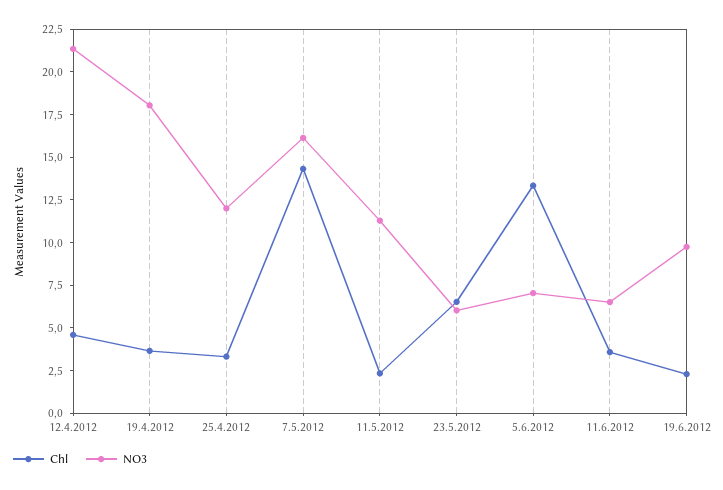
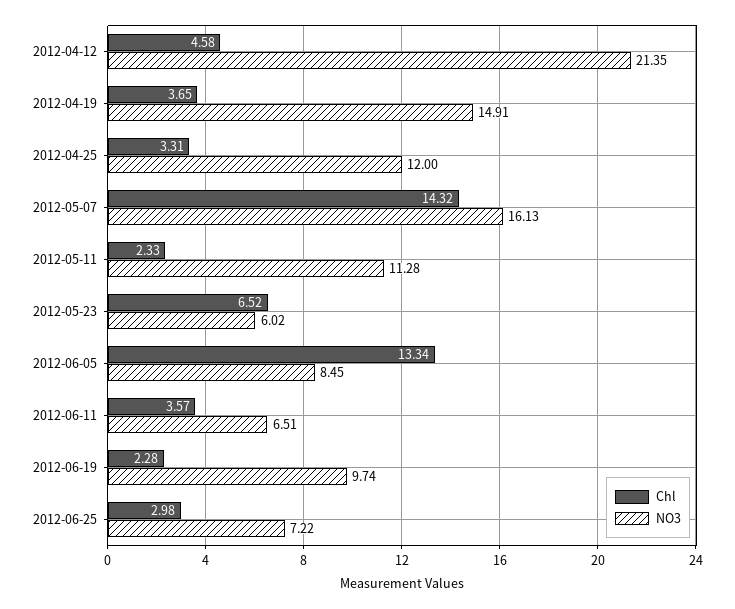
NO3, 19.4.2012: 18 -> 14.91
NO3, 5.6.2012: 7 -> 8.45
Chl, 2012-06-25: none -> 2.98
NO3, 2012-06-25: none -> 7.22

